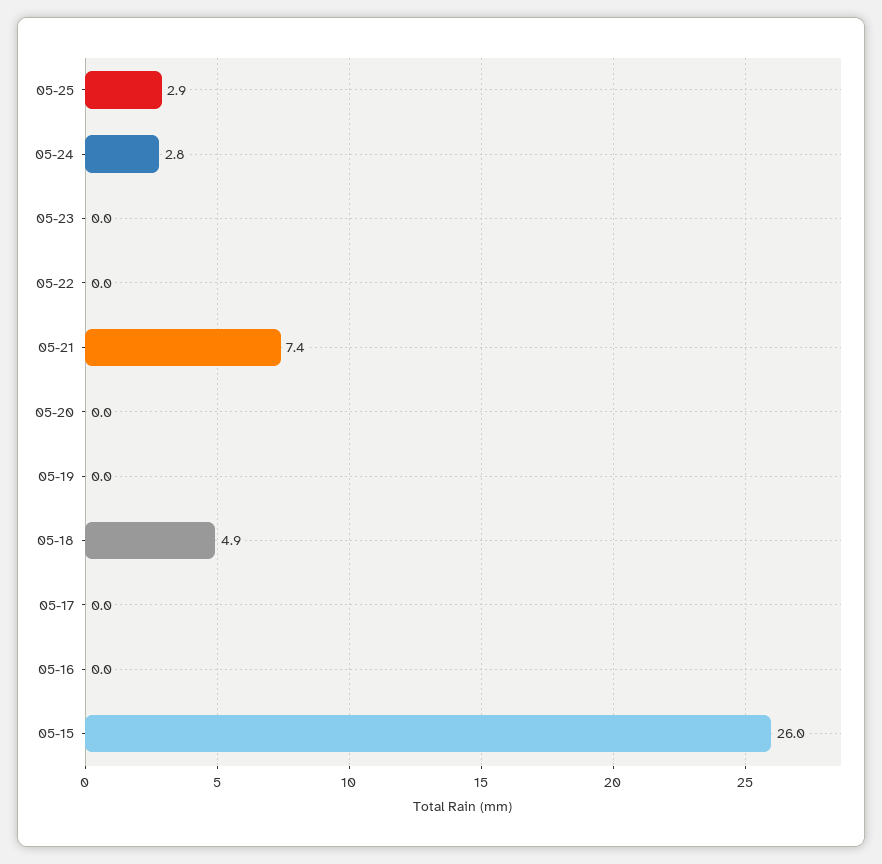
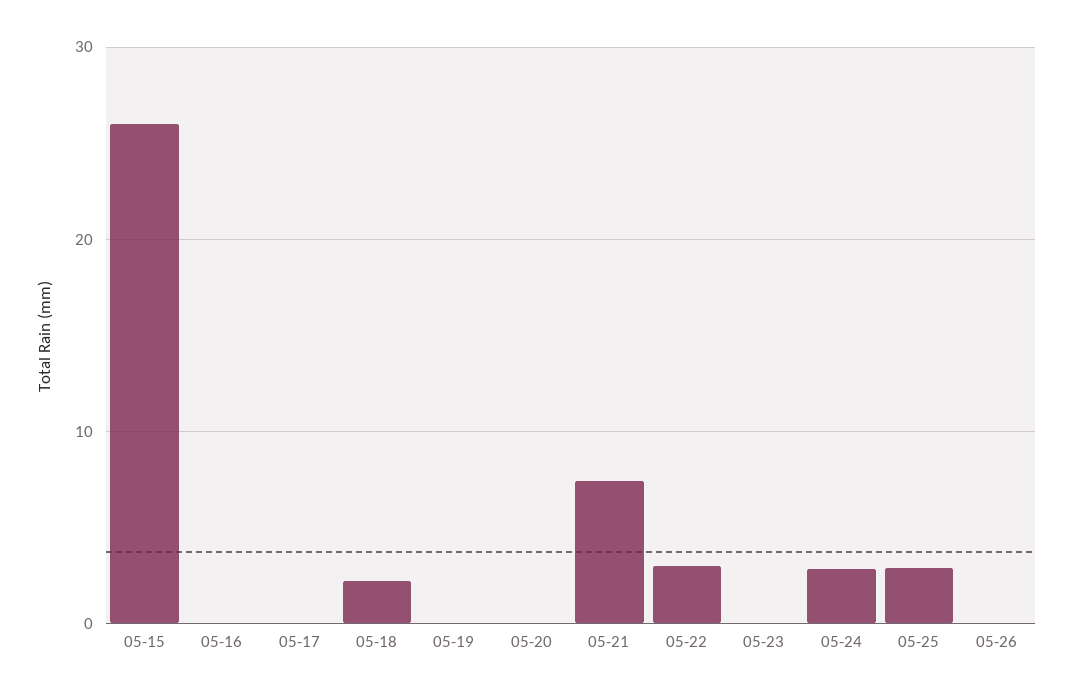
05-22: 0 -> 3
05-18: 4.9 -> 2
05-26: none -> 0

